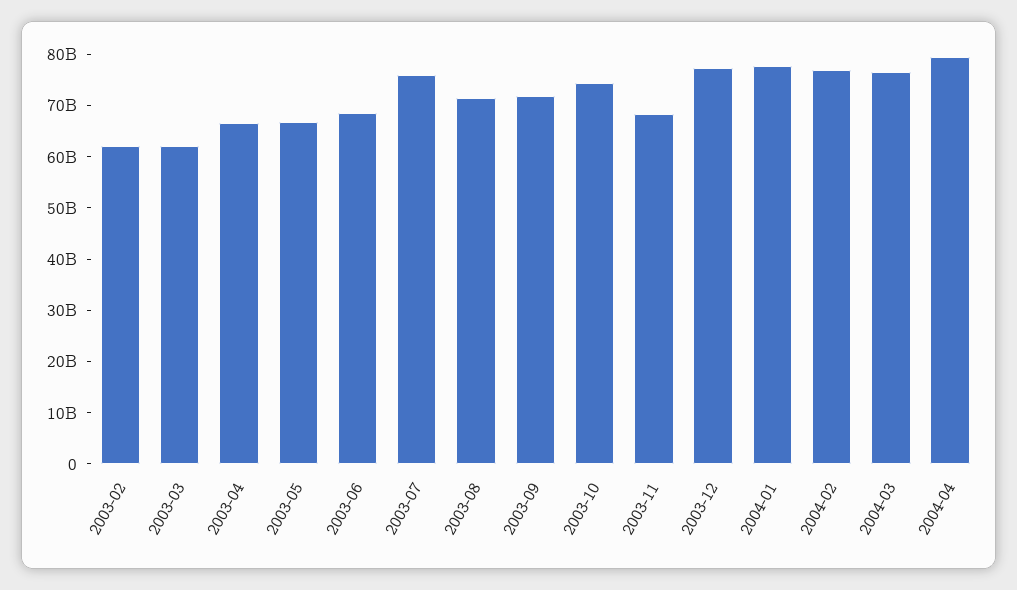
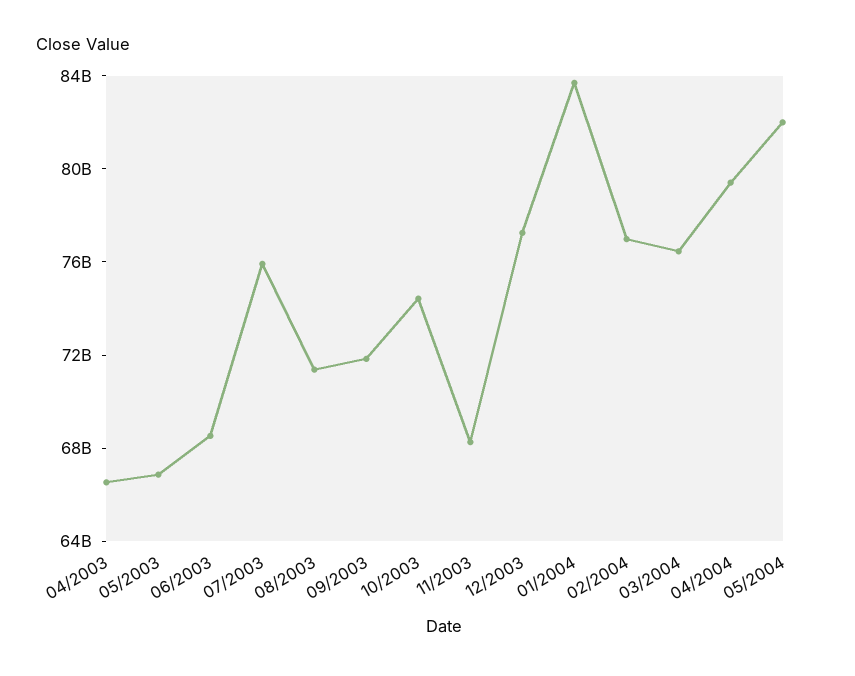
2003-02: 62000000000 -> none
2003-03: 62000000000 -> none
2004-01: 78000000000 -> 84000000000
05/2004: none -> 82000000000

